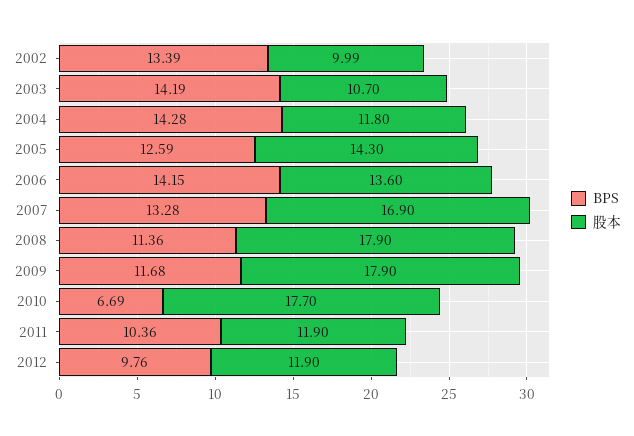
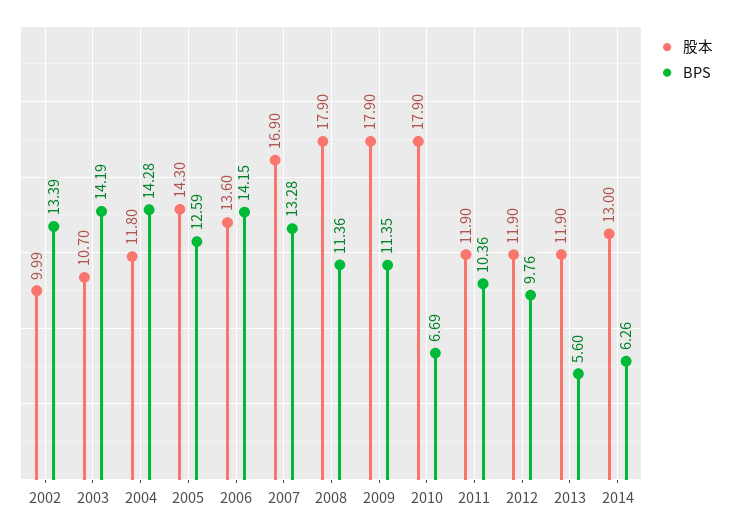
BPS, 2009: 11.68 -> 11.35
股本, 2010: 17.7 -> 17.9
股本, 2013: none -> 11.9
BPS, 2013: none -> 5.6
股本, 2014: none -> 13
BPS, 2014: none -> 6.26

